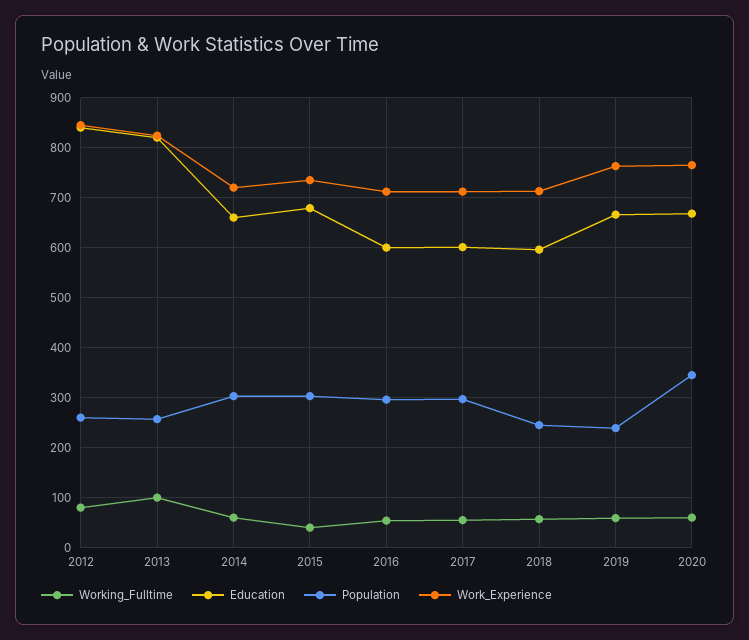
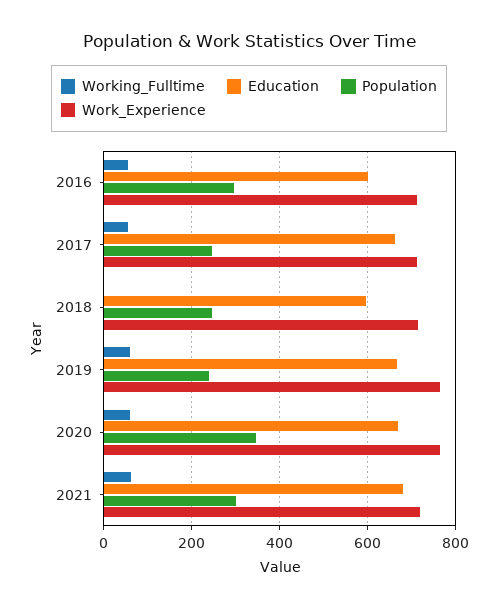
Working_Fulltime, 2012: 80 -> none
Education, 2012: 840 -> none
Population, 2012: 260 -> none
Work_Experience, 2012: 840 -> none
Working_Fulltime, 2013: 100 -> none
Education, 2013: 820 -> none
Population, 2013: 260 -> none
Work_Experience, 2013: 820 -> none
Working_Fulltime, 2014: 60 -> none
Education, 2014: 660 -> none
Population, 2014: 300 -> none
Work_Experience, 2014: 720 -> none
Working_Fulltime, 2015: 40 -> none
Education, 2015: 680 -> none
Population, 2015: 300 -> none
Work_Experience, 2015: 740 -> none
Education, 2017: 600 -> 660
Population, 2017: 300 -> 240
Working_Fulltime, 2018: 60 -> 0
Working_Fulltime, 2021: none -> 60
Education, 2021: none -> 680
Population, 2021: none -> 300
Work_Experience, 2021: none -> 720

